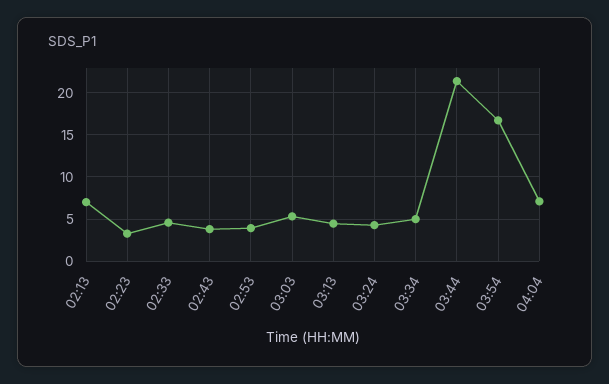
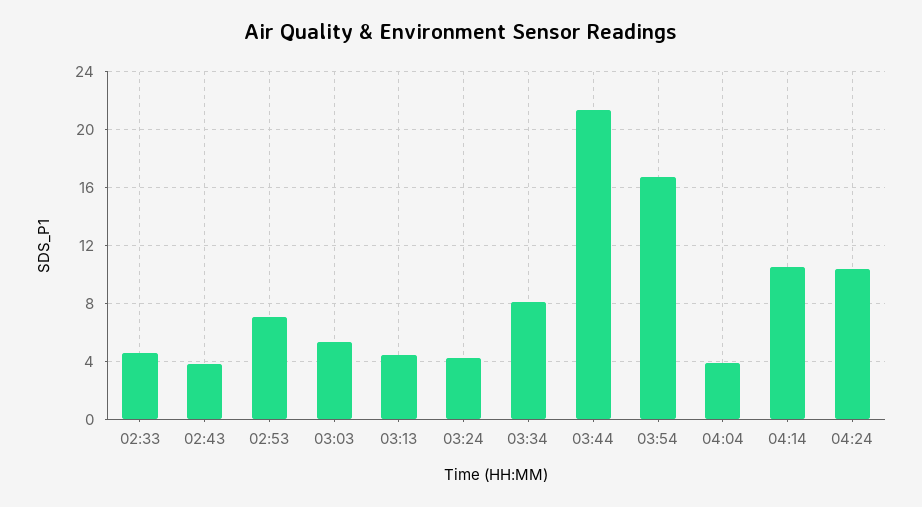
02:13: 7 -> none
02:23: 3 -> none
02:53: 4 -> 7
03:34: 5 -> 8
04:04: 7 -> 4
04:14: none -> 10.5
04:24: none -> 10.5

